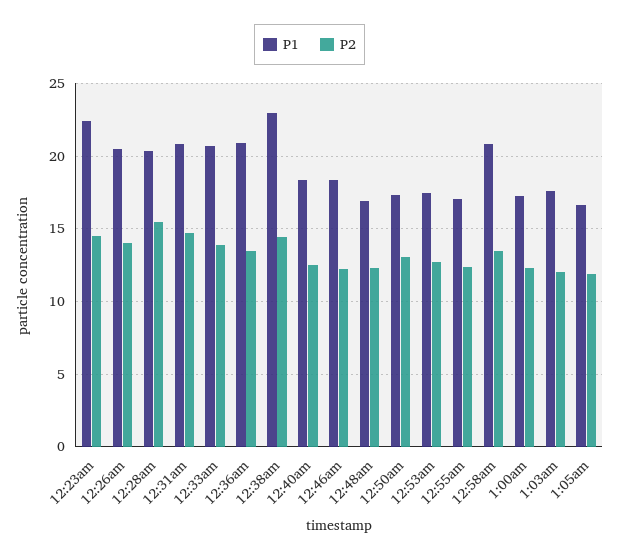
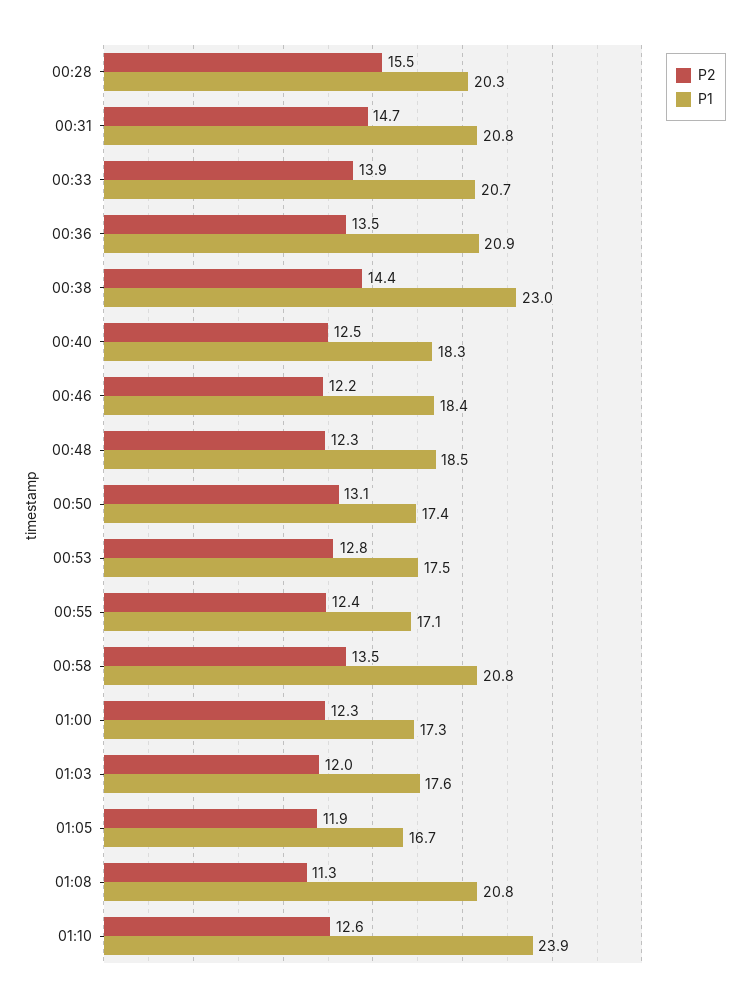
P1, 12:23am: 22.5 -> none
P2, 12:23am: 14.5 -> none
P1, 12:26am: 20.5 -> none
P2, 12:26am: 14 -> none
P1, 12:48am: 17 -> 18.5
P2, 01:08: none -> 11.3
P1, 01:08: none -> 20.8
P2, 01:10: none -> 12.6
P1, 01:10: none -> 23.9

